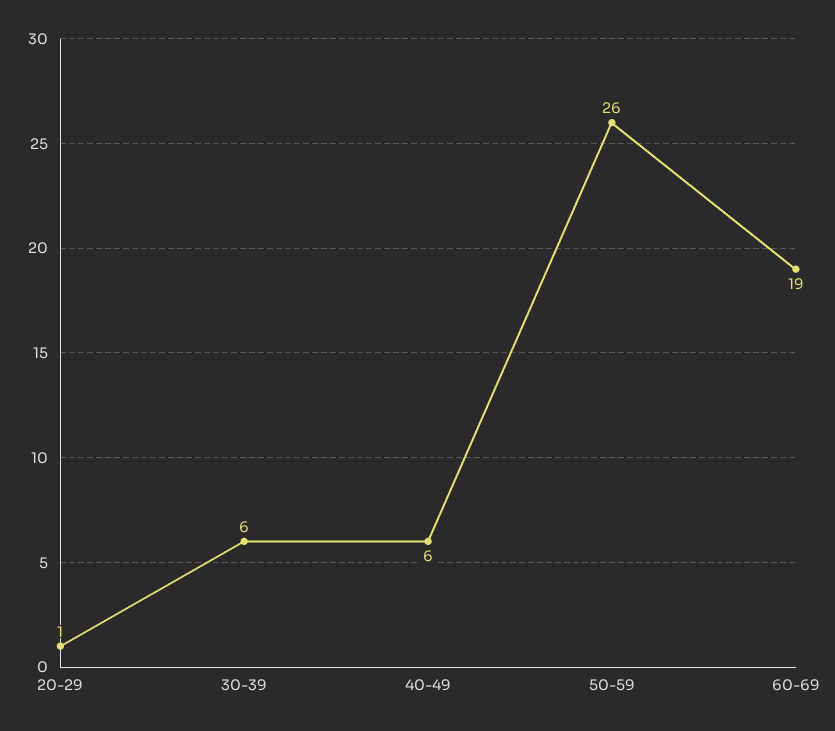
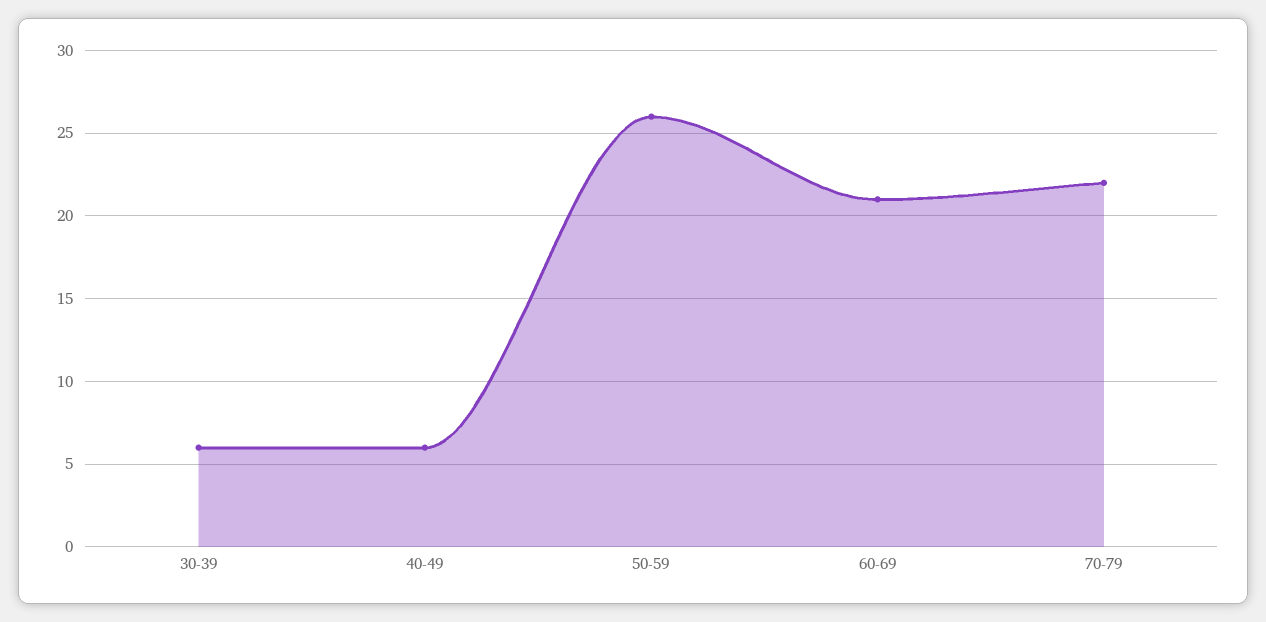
20-29: 1 -> none
60-69: 19 -> 21
70-79: none -> 22

